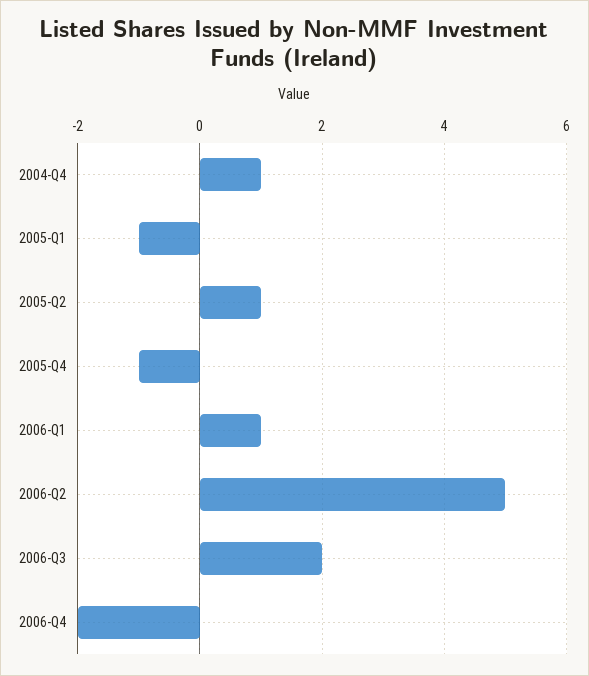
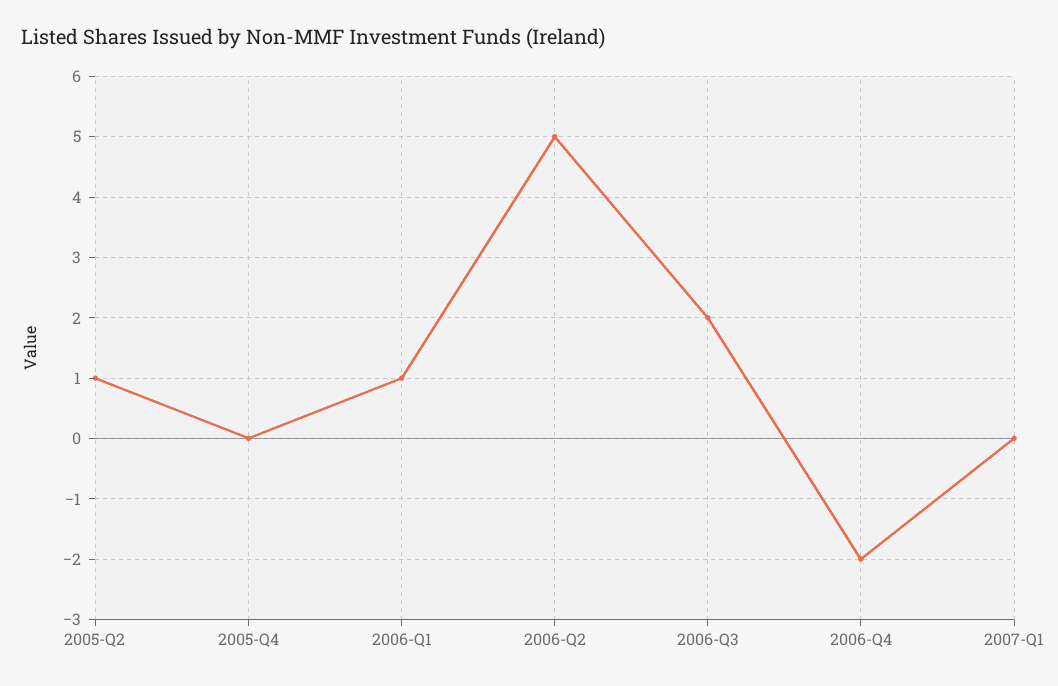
2004-Q4: 1 -> none
2005-Q1: -1 -> none
2005-Q4: -1 -> 0
2007-Q1: none -> 0

